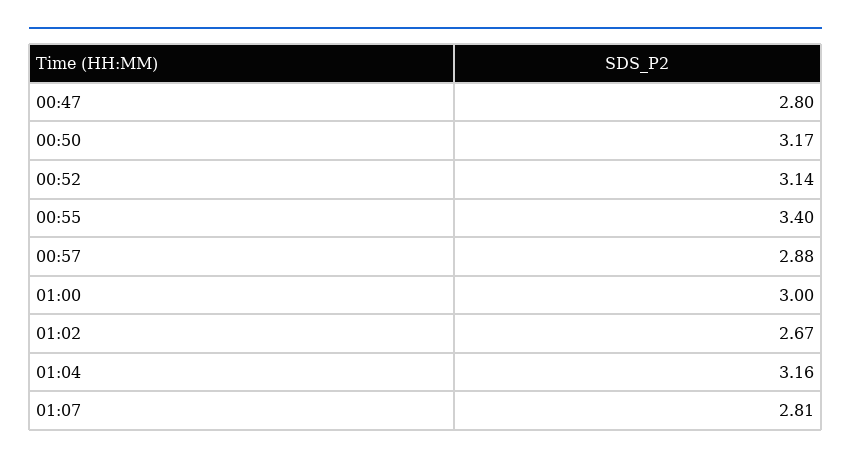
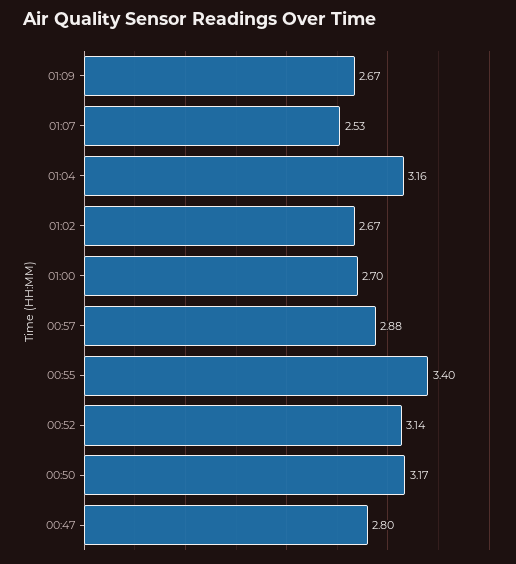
01:00: 3 -> 2.7
01:07: 2.81 -> 2.53
01:09: none -> 2.67

